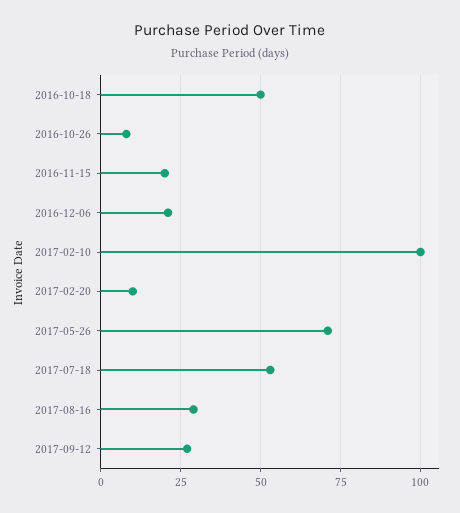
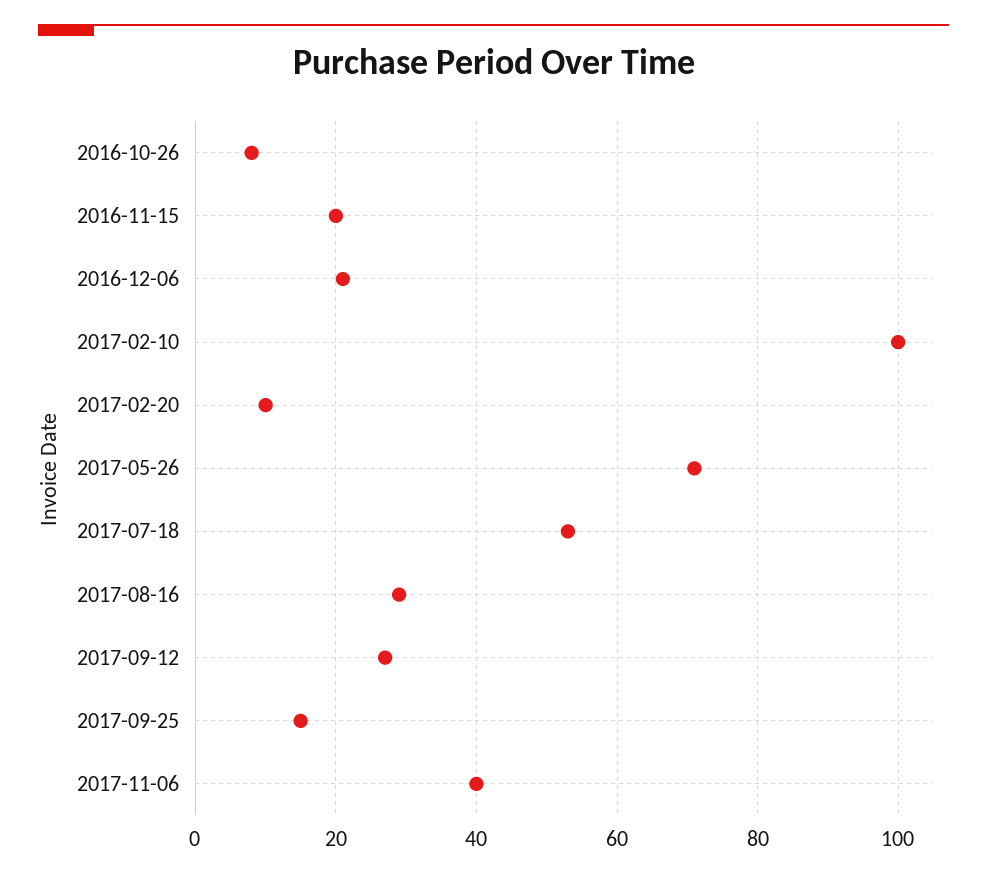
2016-10-18: 50 -> none
2017-09-25: none -> 15
2017-11-06: none -> 40

